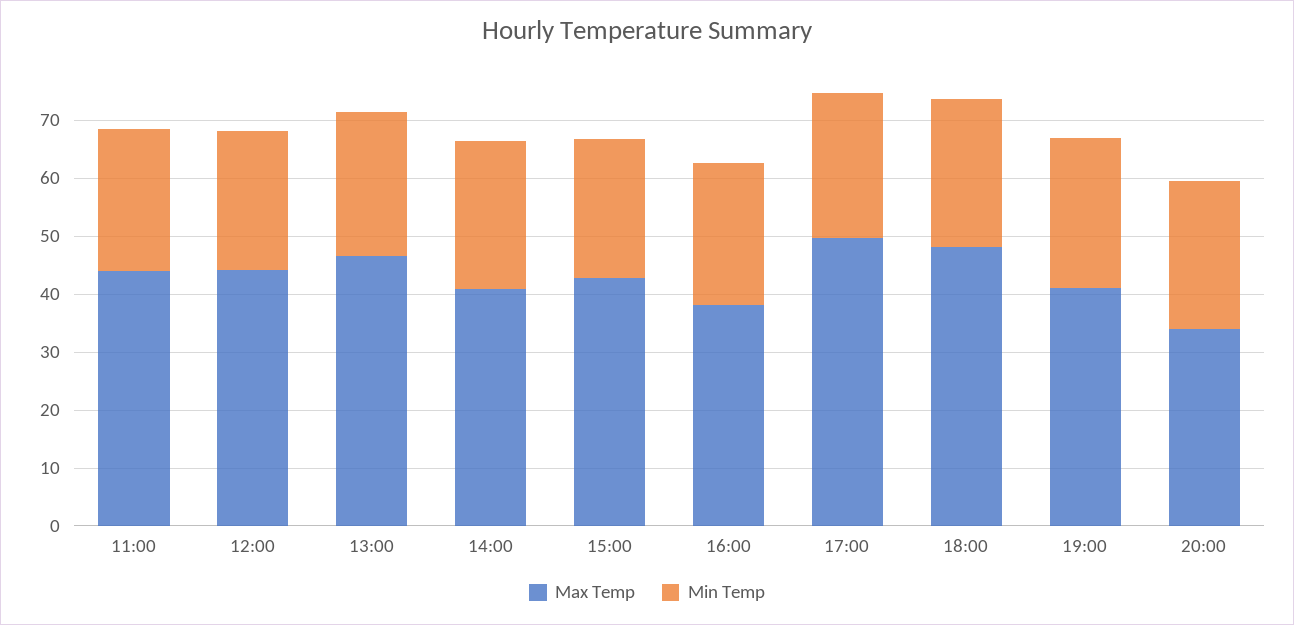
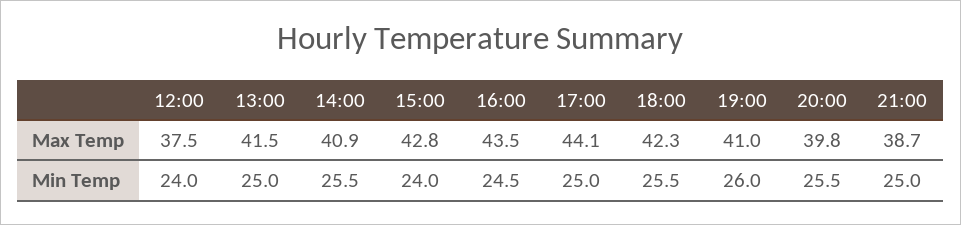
Max Temp, 11:00: 44 -> none
Min Temp, 11:00: 24 -> none
Max Temp, 12:00: 44 -> 37.5
Max Temp, 13:00: 46 -> 41.5
Max Temp, 16:00: 38 -> 43.5
Max Temp, 17:00: 50 -> 44.1
Max Temp, 18:00: 48 -> 42.3
Max Temp, 20:00: 34 -> 39.8
Max Temp, 21:00: none -> 38.7
Min Temp, 21:00: none -> 25

